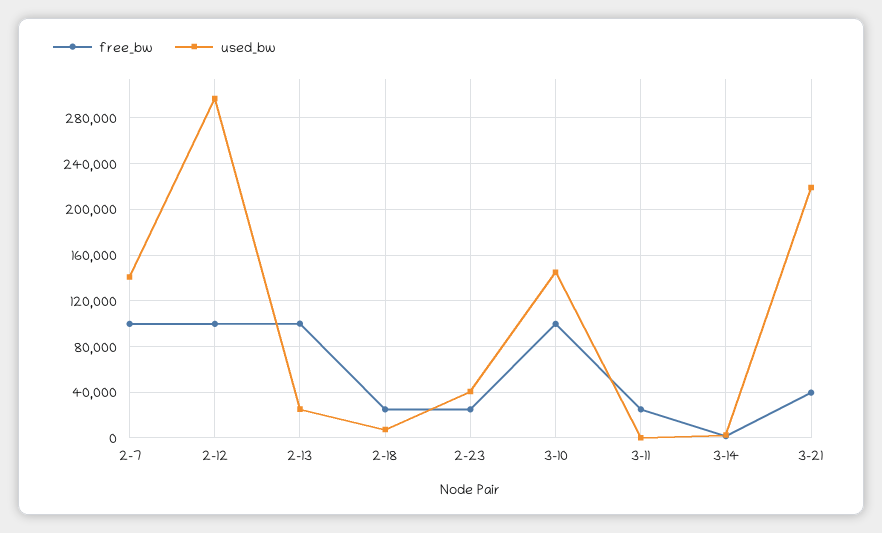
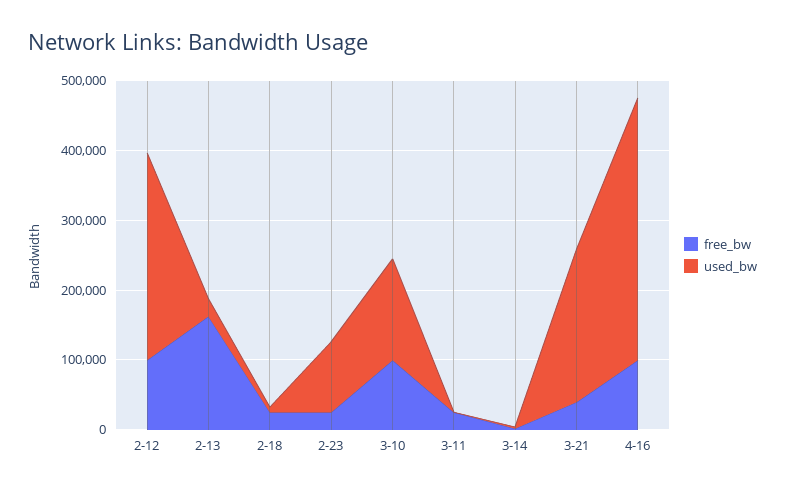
free_bw, 2-7: 100000 -> none
used_bw, 2-7: 140000 -> none
free_bw, 2-13: 100000 -> 160000
used_bw, 2-23: 40000 -> 100000
free_bw, 4-16: none -> 100000
used_bw, 4-16: none -> 380000

